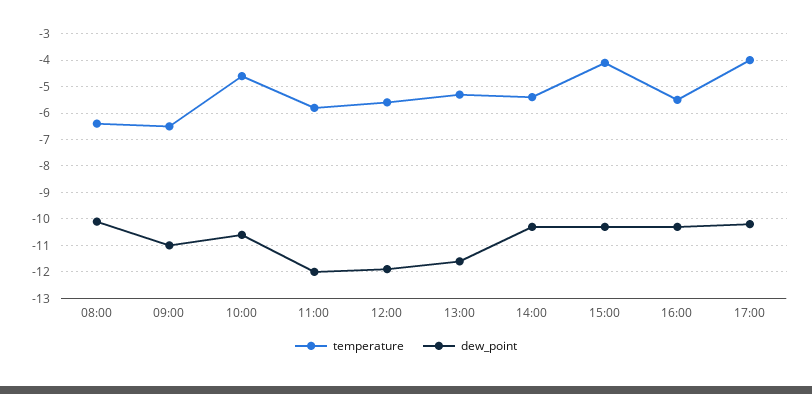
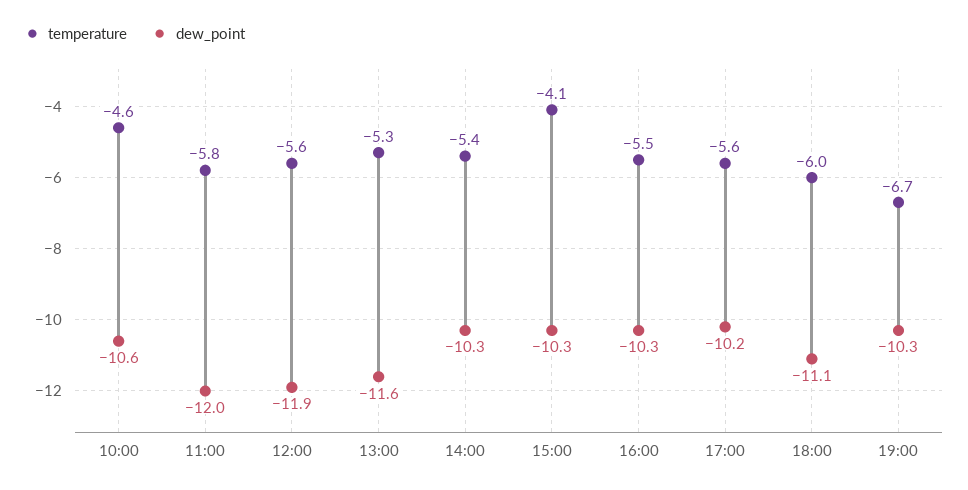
temperature, 08:00: -6.5 -> none
dew_point, 08:00: -10 -> none
temperature, 09:00: -6.5 -> none
dew_point, 09:00: -11 -> none
temperature, 17:00: -4 -> -5.6
temperature, 18:00: none -> -6
dew_point, 18:00: none -> -11.1
temperature, 19:00: none -> -6.7
dew_point, 19:00: none -> -10.3

